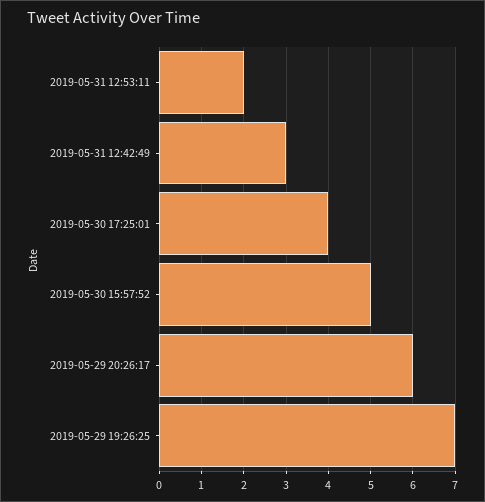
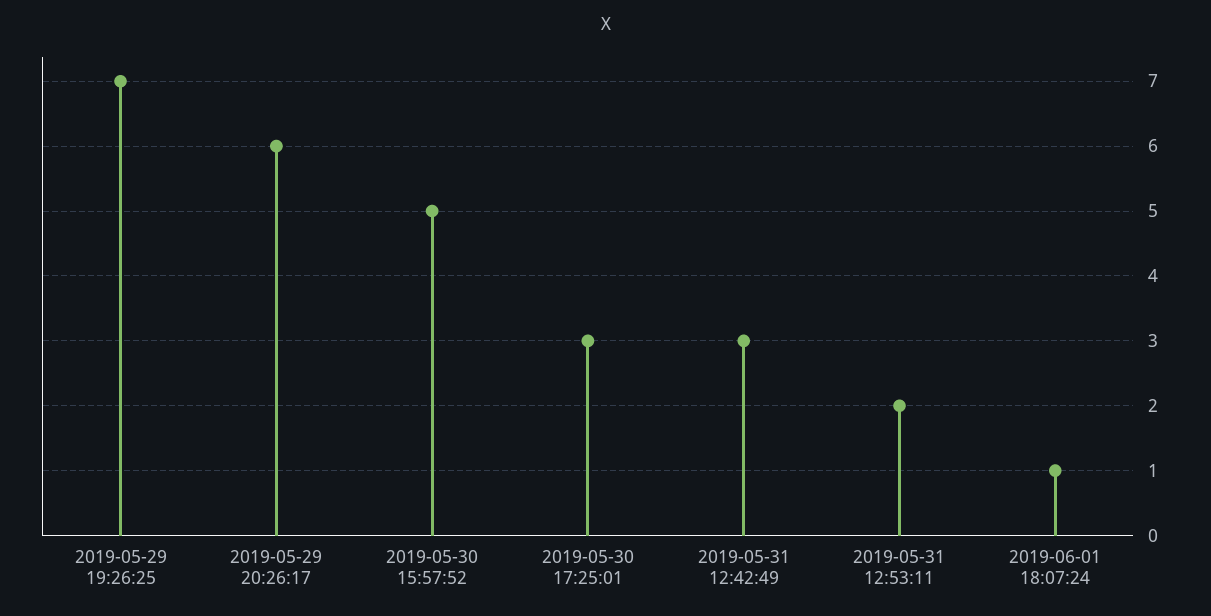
2019-05-30 17:25:01: 4 -> 3
2019-06-01 18:07:24: none -> 1

